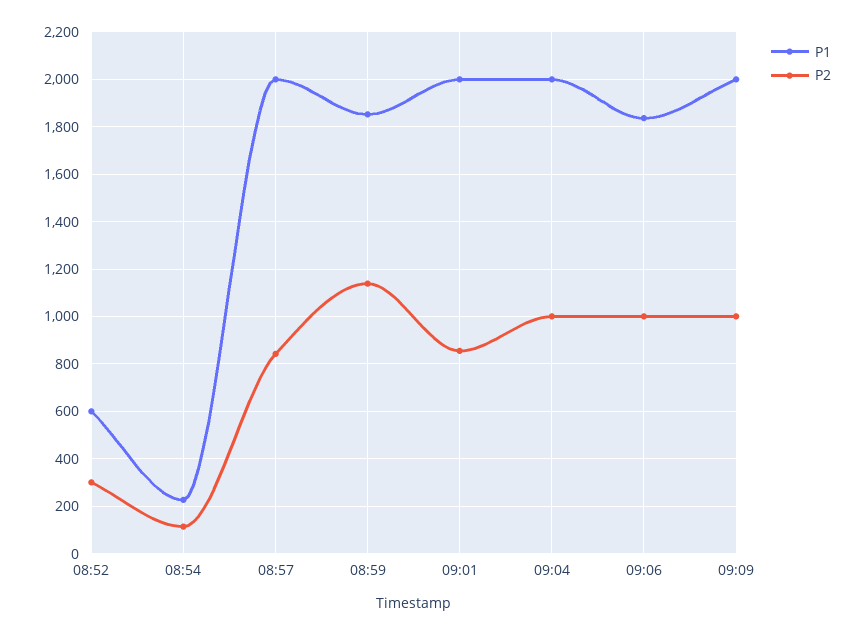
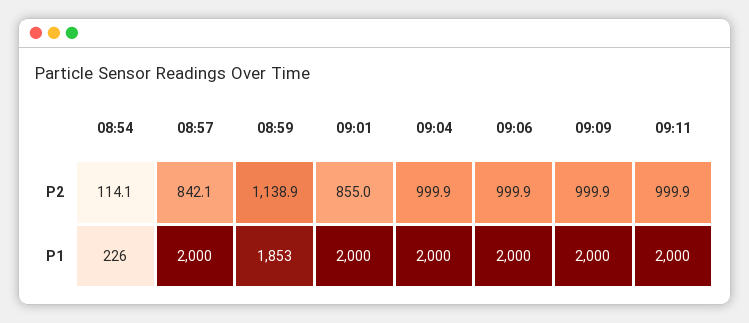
P1, 08:52: 600 -> none
P2, 08:52: 300 -> none
P1, 09:06: 1850 -> 2000
P2, 09:11: none -> 999.9
P1, 09:11: none -> 2000

